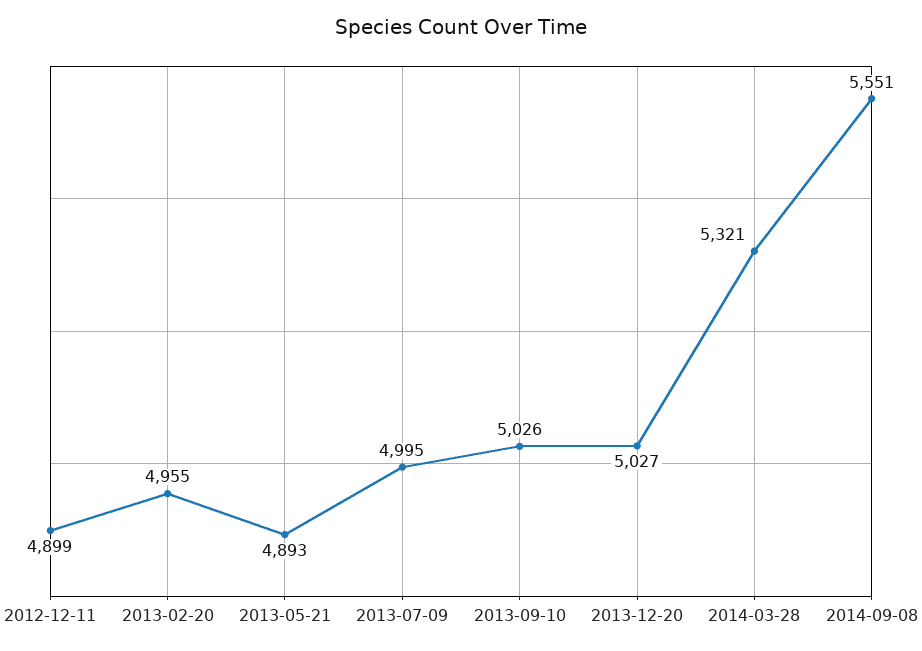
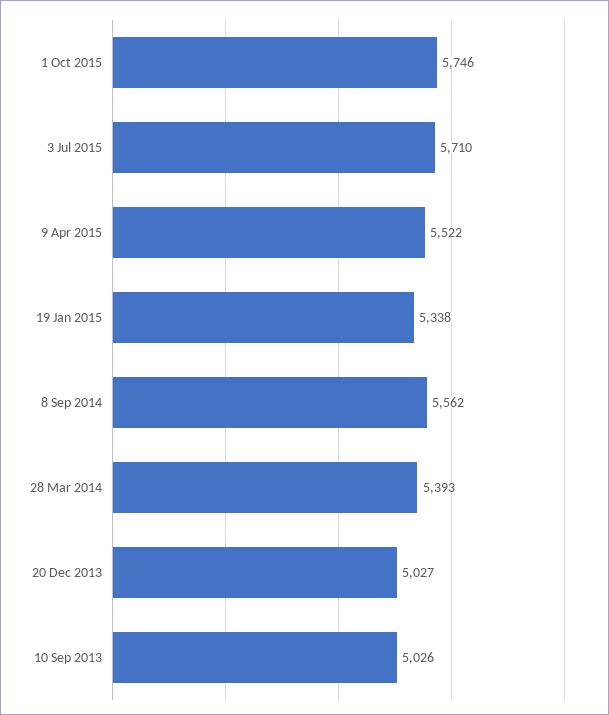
2012-12-11: 4899 -> none
2013-02-20: 4955 -> none
2013-05-21: 4893 -> none
2013-07-09: 4995 -> none
2014-03-28: 5321 -> 5393
2014-09-08: 5551 -> 5562
1 Oct 2015: none -> 5746
3 Jul 2015: none -> 5710
9 Apr 2015: none -> 5522
19 Jan 2015: none -> 5338

